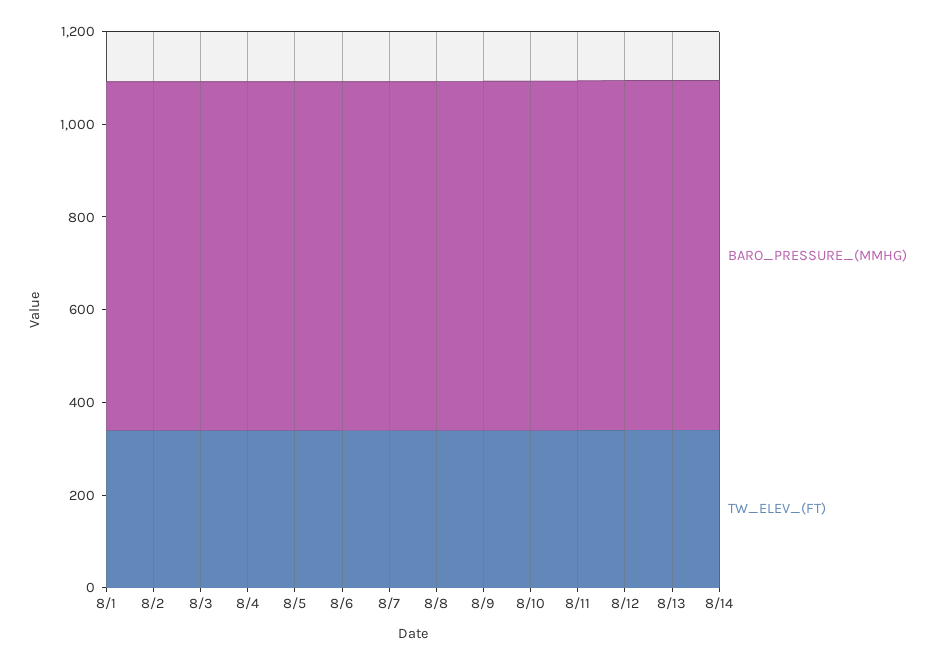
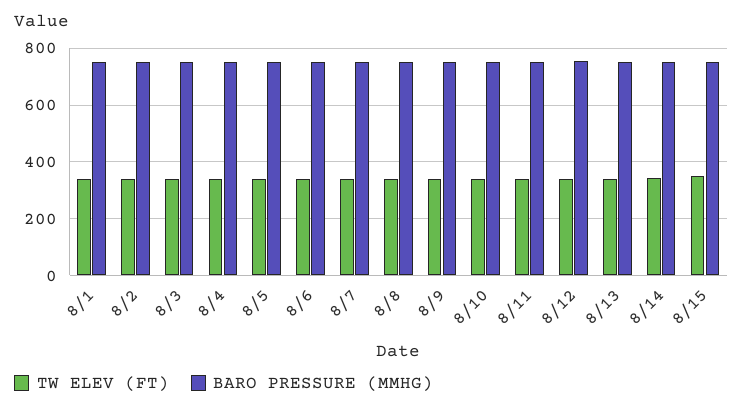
TW_ELEV_(FT), 8/15: none -> 350
BARO_PRESSURE_(MMHG), 8/15: none -> 750

